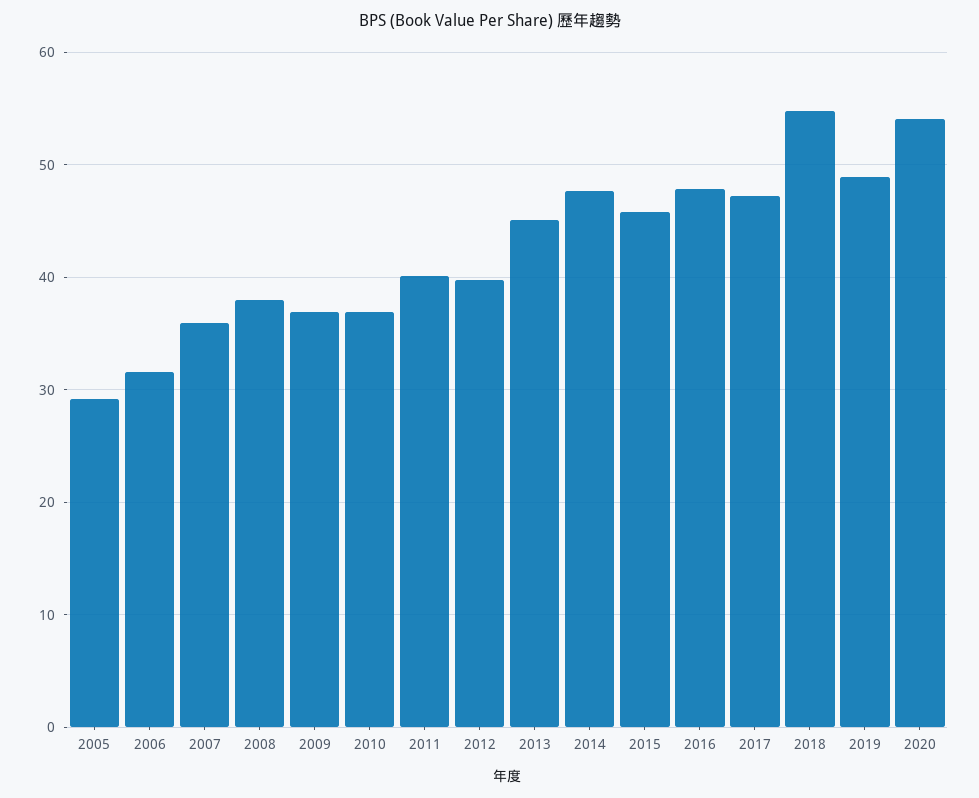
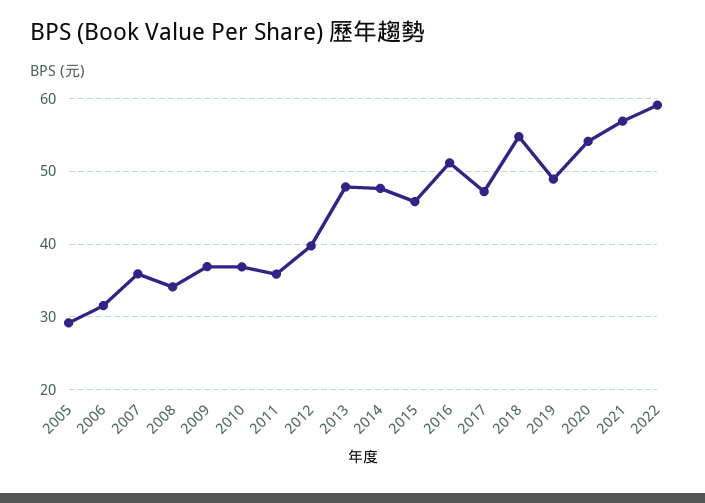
2008: 38 -> 34
2011: 40 -> 36
2013: 45 -> 48
2016: 48 -> 51
2021: none -> 57
2022: none -> 59

